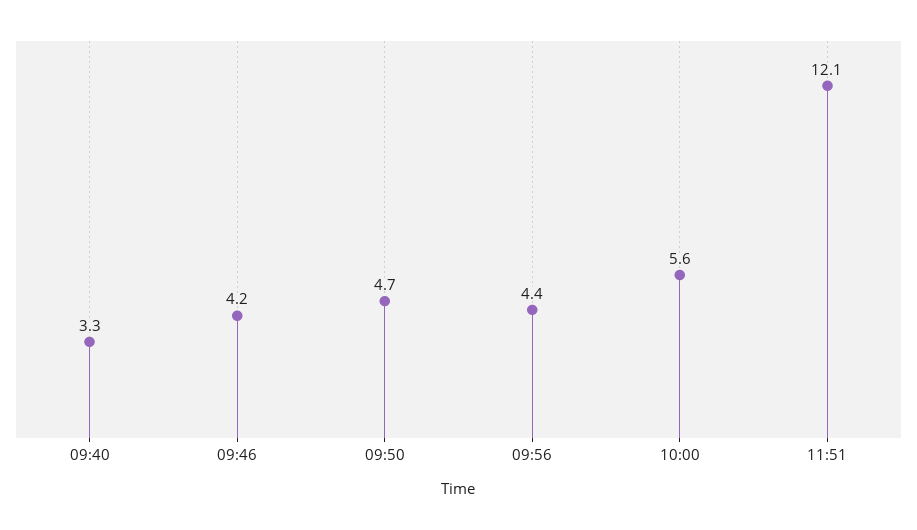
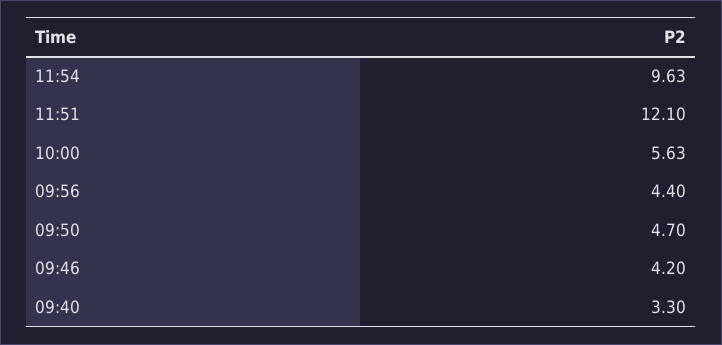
11:54: none -> 9.63

